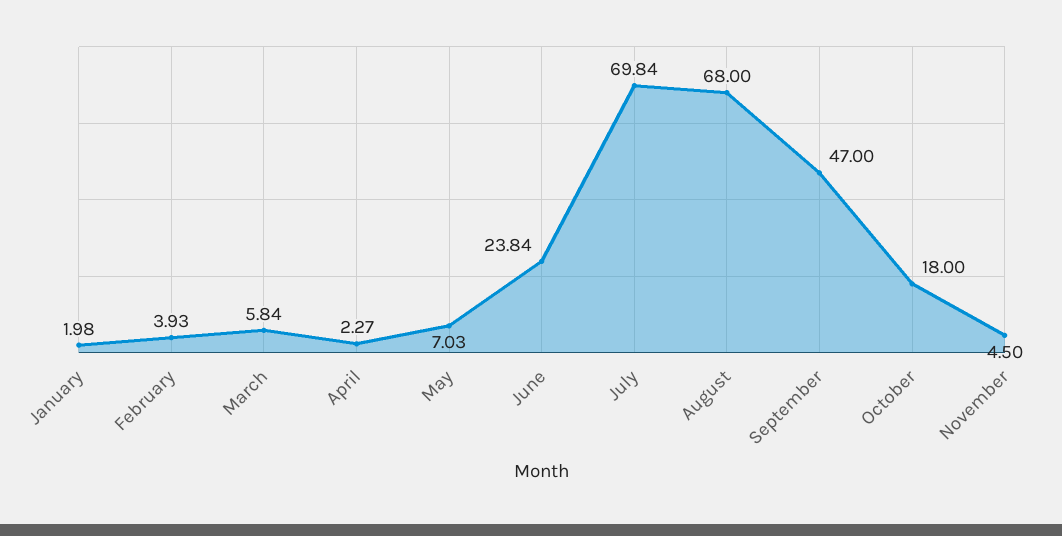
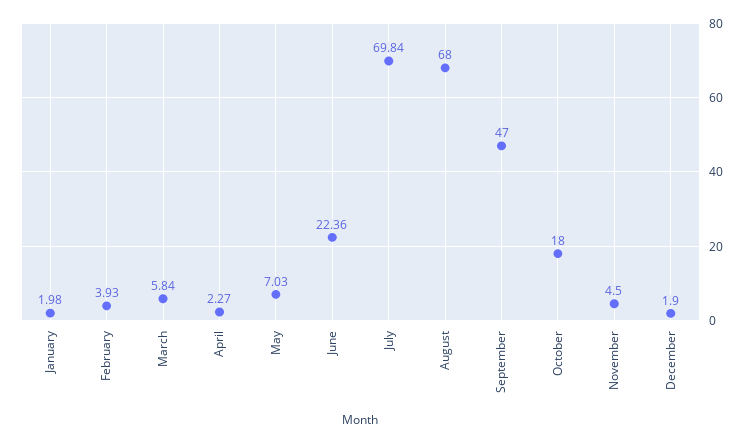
June: 23.84 -> 22.36
December: none -> 1.9

